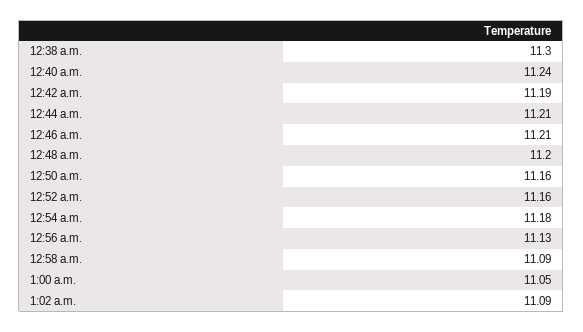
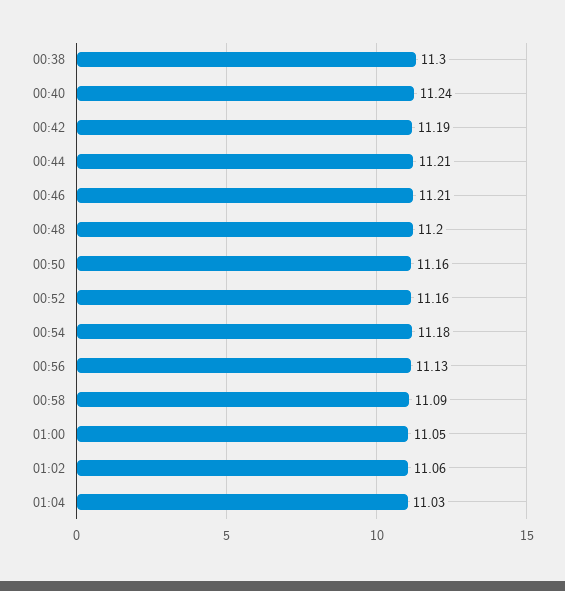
1:02 a.m.: 11.09 -> 11.06
01:04: none -> 11.03

